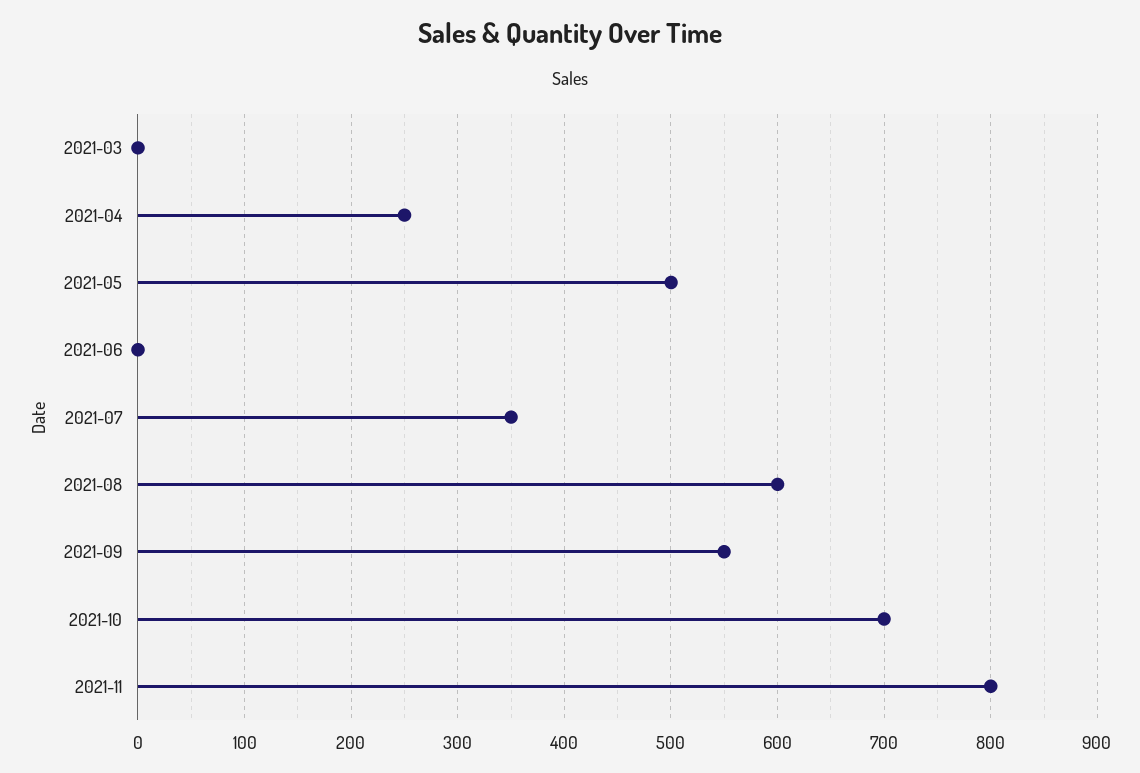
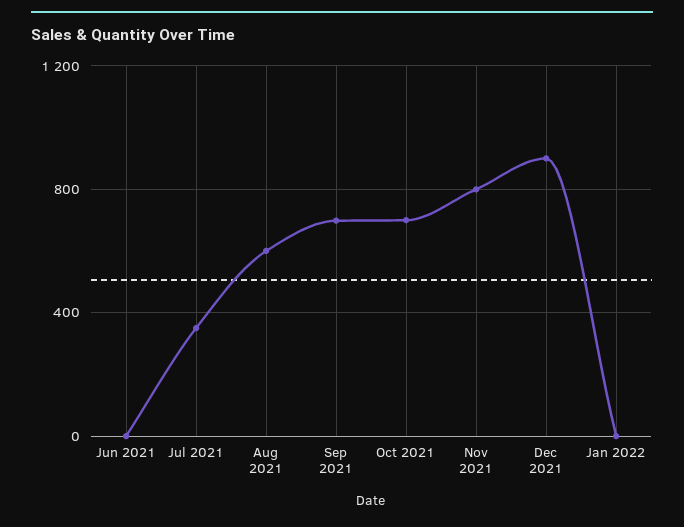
2021-03: 0 -> none
2021-04: 250 -> none
2021-05: 500 -> none
2021-09: 550 -> 700
Dec 2021: none -> 900
Jan 2022: none -> 0

